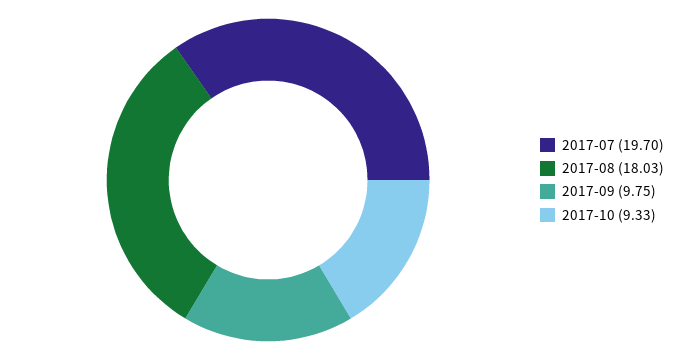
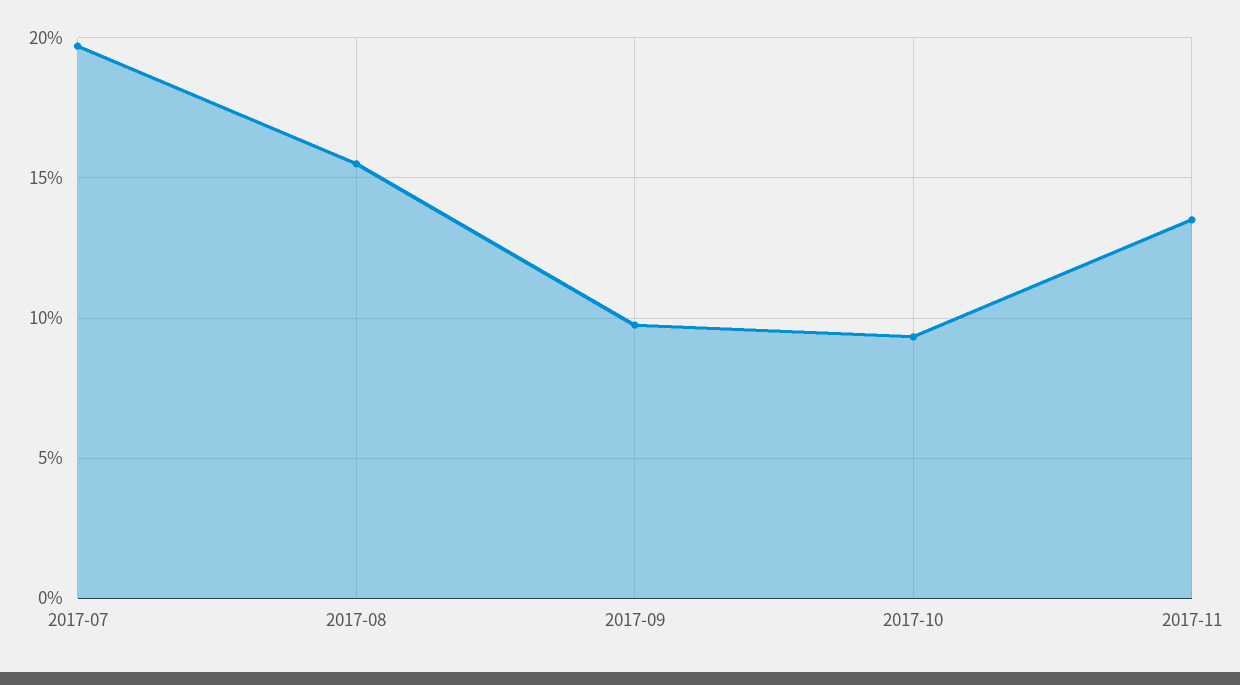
2017-08: 18.03 -> 15.5
2017-11: none -> 13.5

